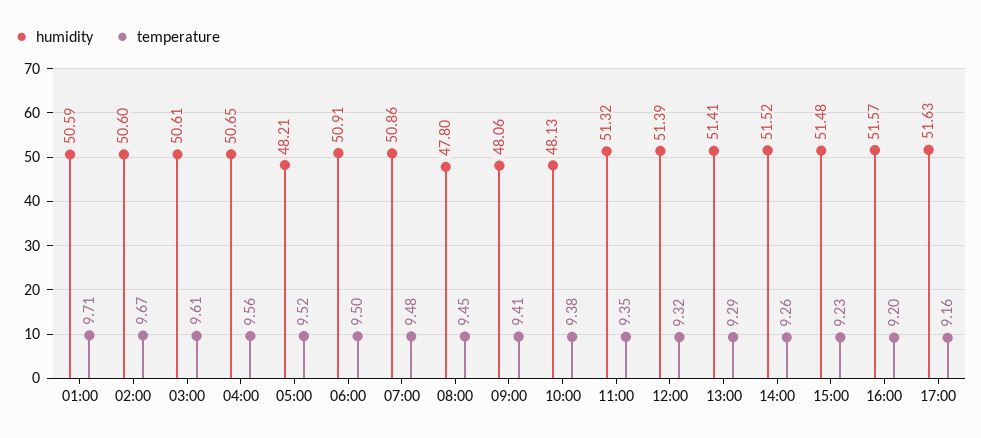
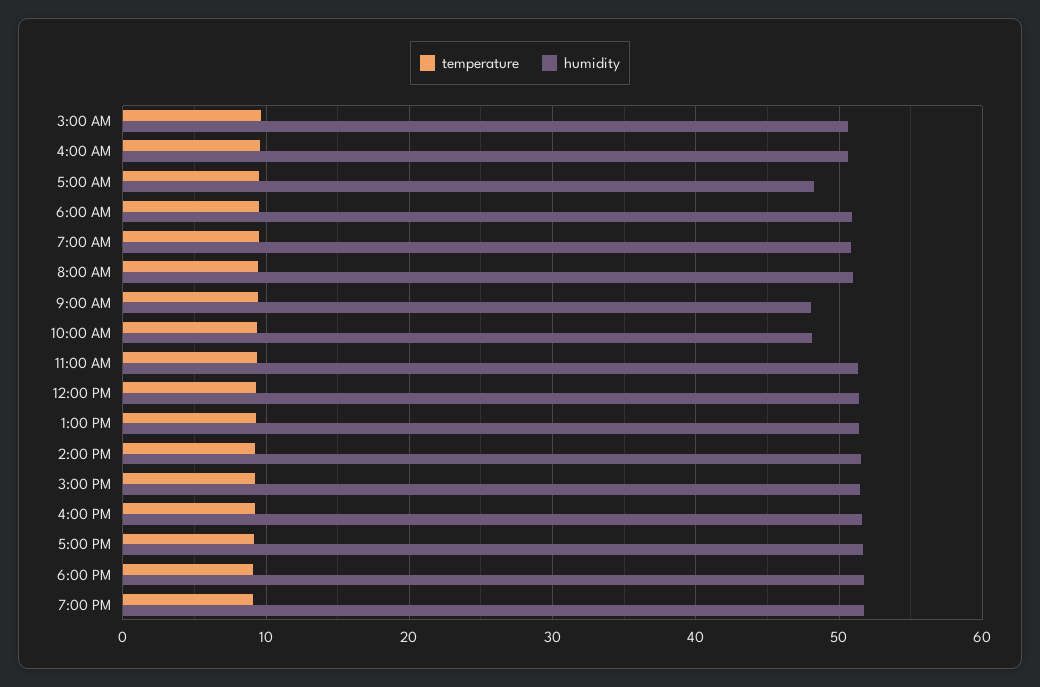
humidity, 01:00: 50.59 -> none
temperature, 01:00: 9.71 -> none
humidity, 02:00: 50.6 -> none
temperature, 02:00: 9.67 -> none
humidity, 08:00: 47.8 -> 51
temperature, 6:00 PM: none -> 9
humidity, 6:00 PM: none -> 52
temperature, 7:00 PM: none -> 9
humidity, 7:00 PM: none -> 52

